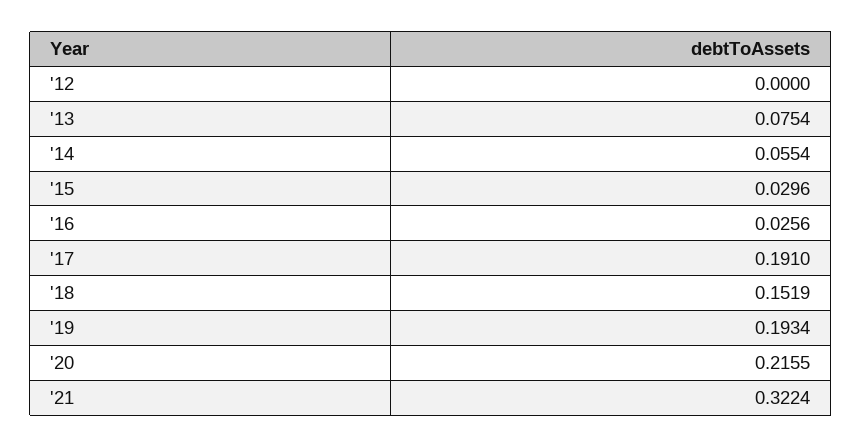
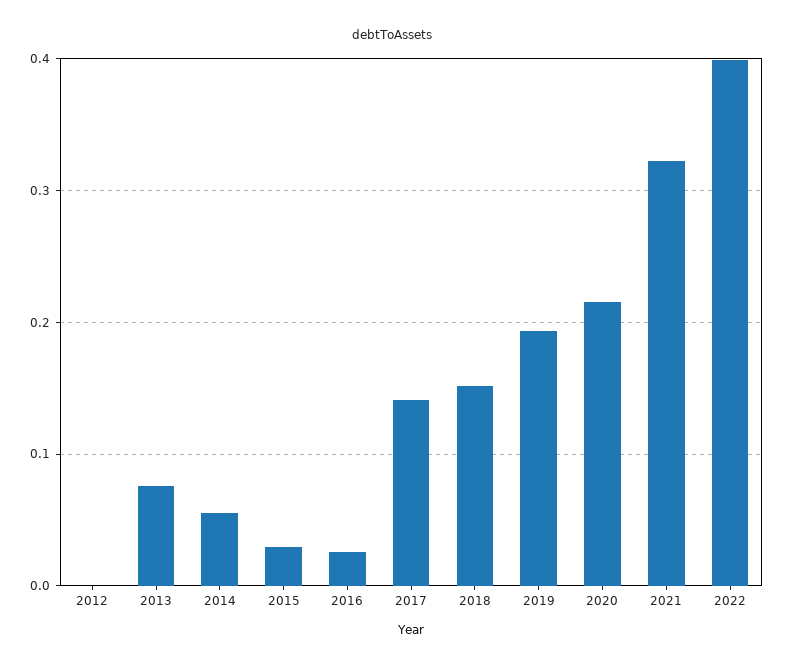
'17: 0.191 -> 0.14
2022: none -> 0.4

